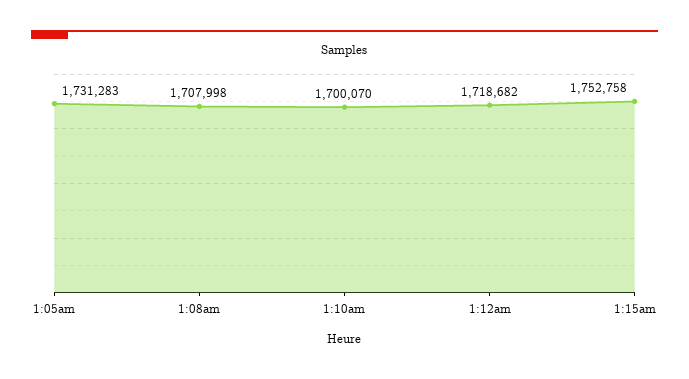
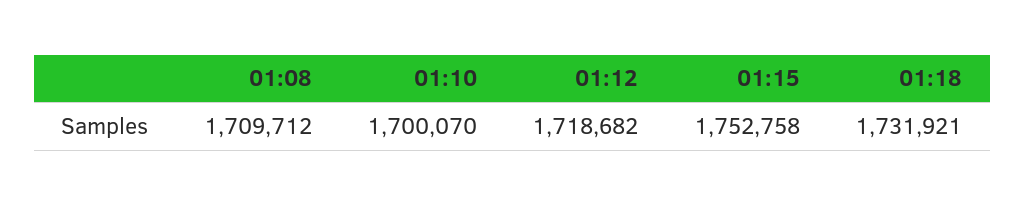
1:05am: 1731283 -> none
1:08am: 1707998 -> 1709712
01:18: none -> 1731921

